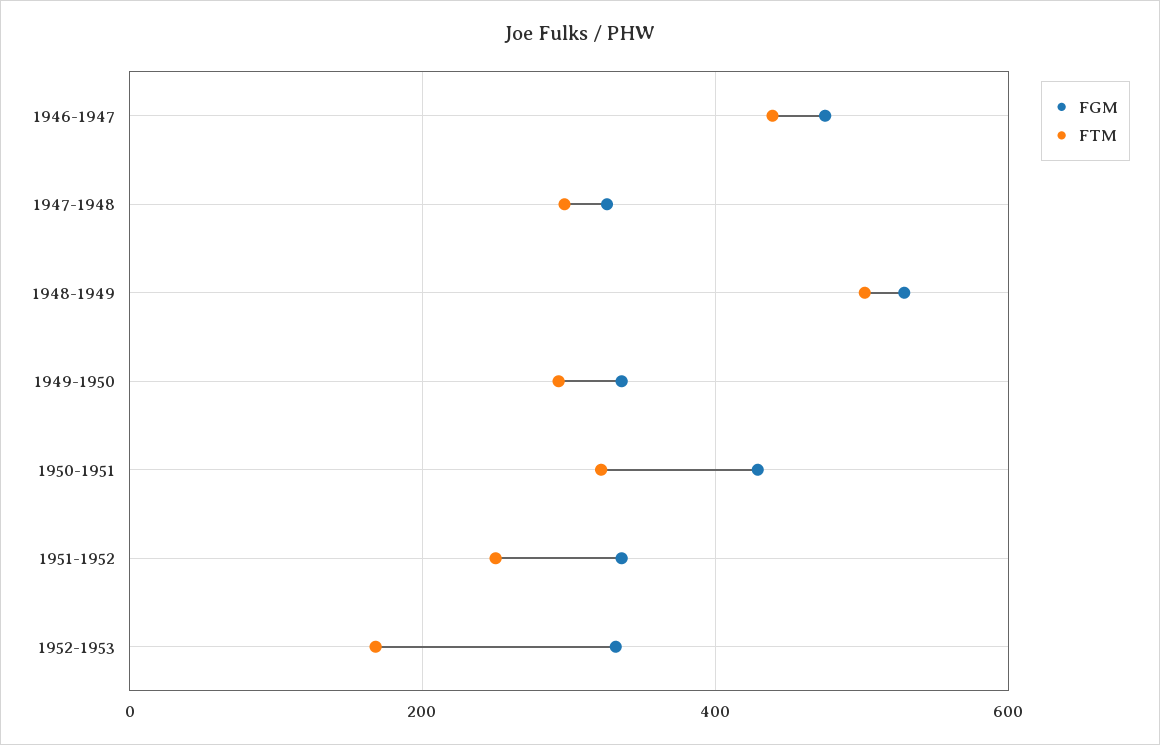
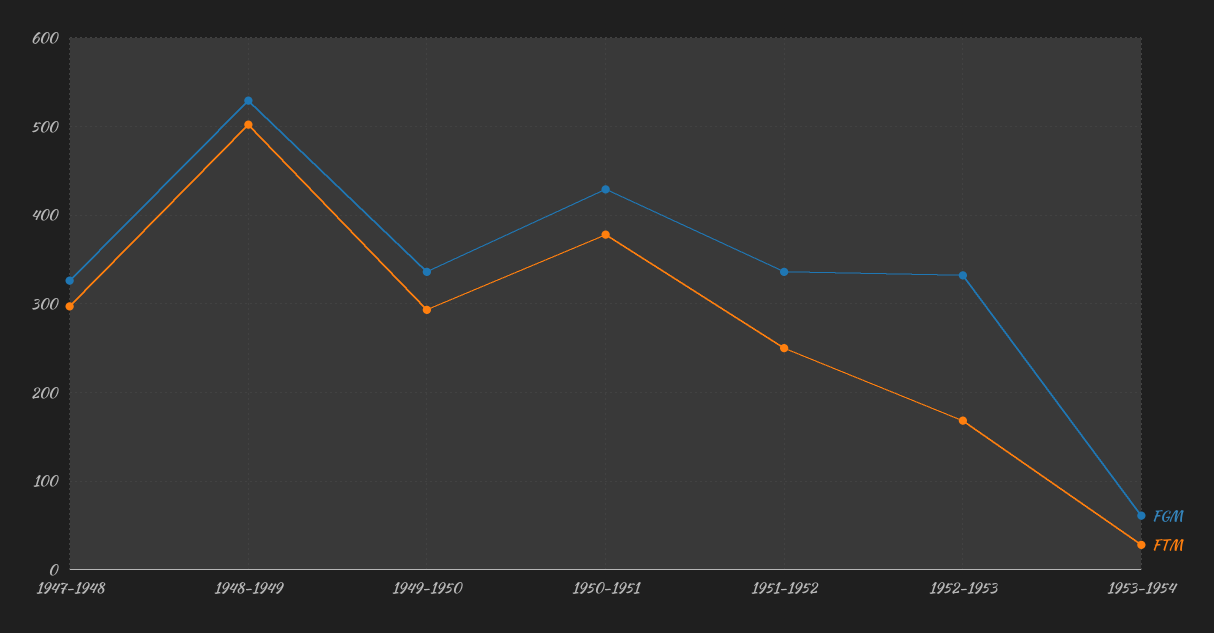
FGM, 1946-1947: 480 -> none
FTM, 1946-1947: 440 -> none
FTM, 1950-1951: 320 -> 380
FGM, 1953-1954: none -> 60
FTM, 1953-1954: none -> 30

